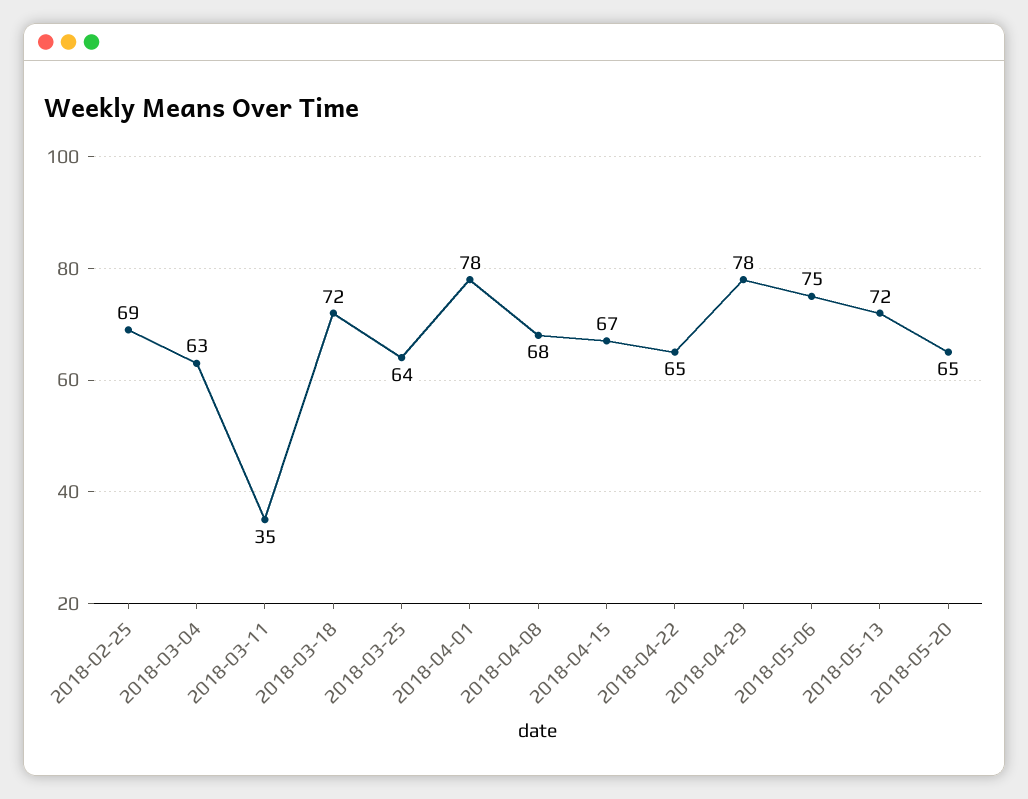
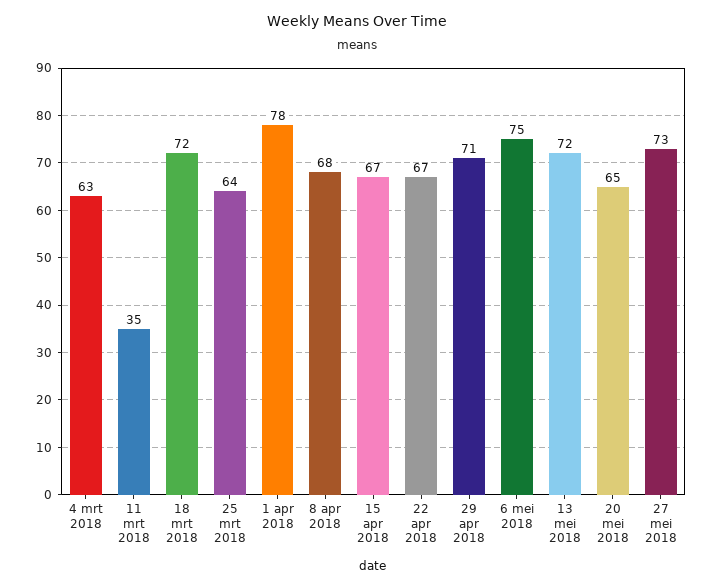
2018-02-25: 69 -> none
2018-04-22: 65 -> 67
2018-04-29: 78 -> 71
27 mei 2018: none -> 73

